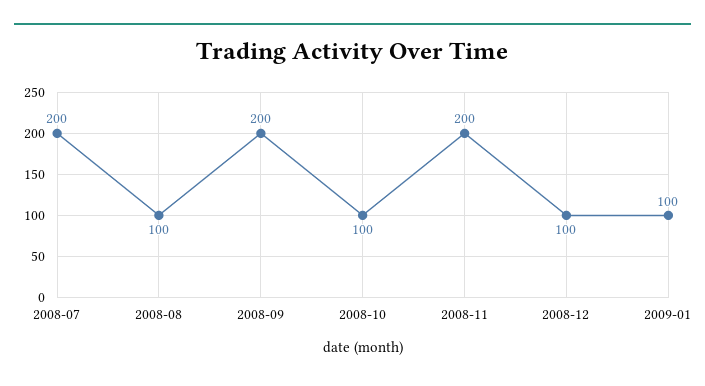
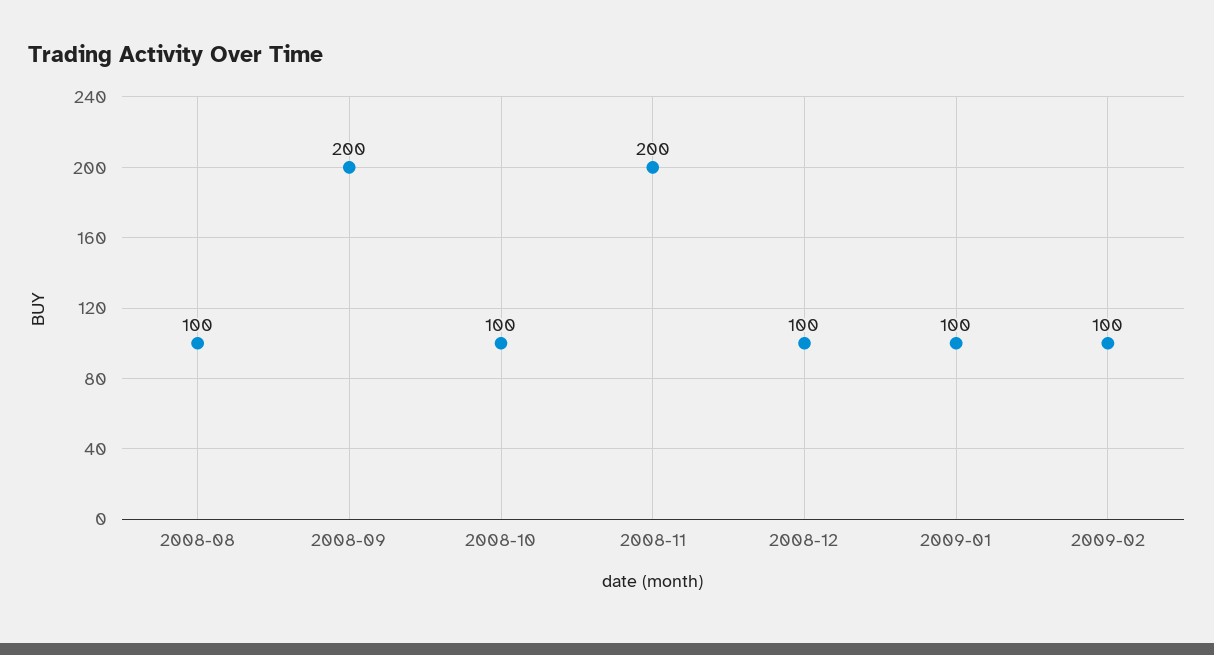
2008-07: 200 -> none
2009-02: none -> 100

